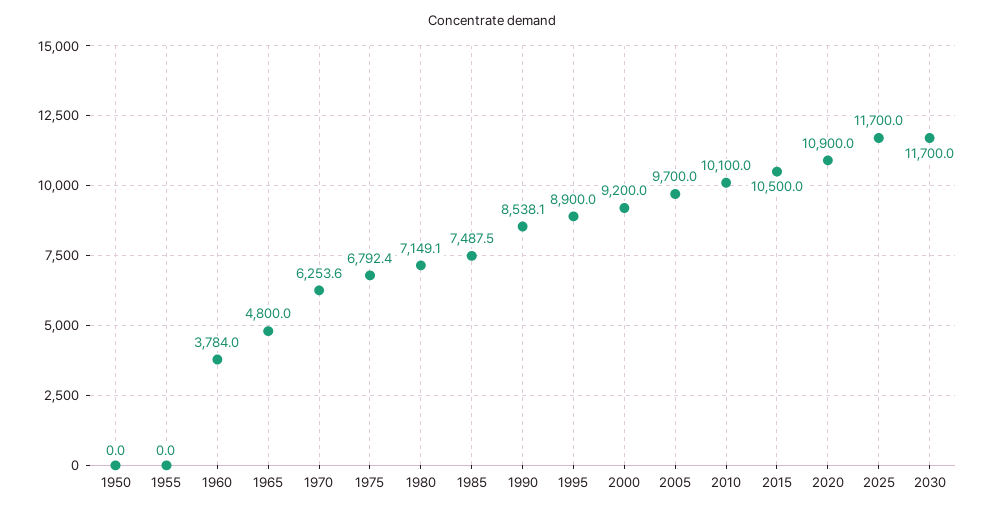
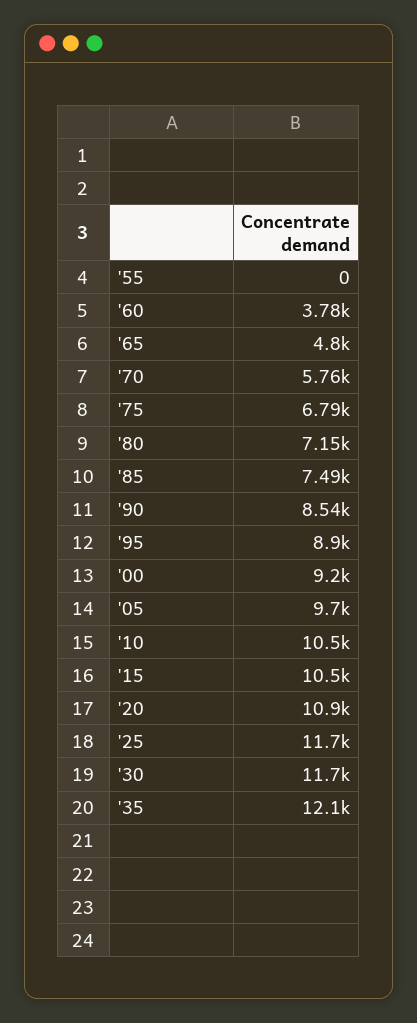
1950: 0 -> none
1970: 6253.6 -> 5760
2010: 10100 -> 10500
'35: none -> 12100

